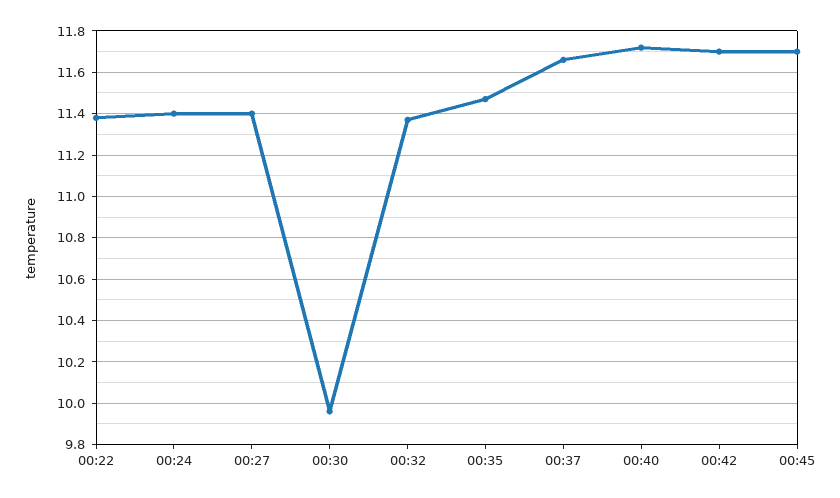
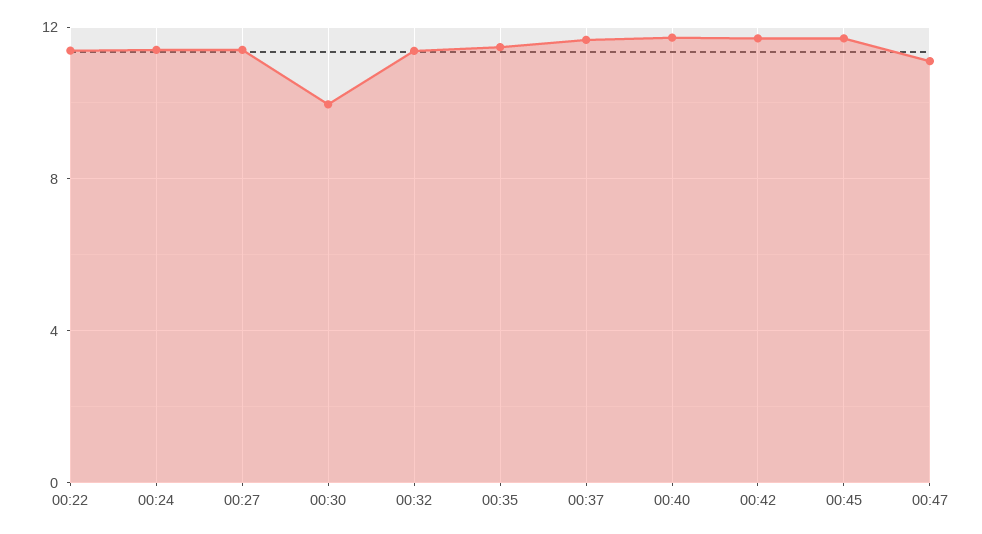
00:47: none -> 11

